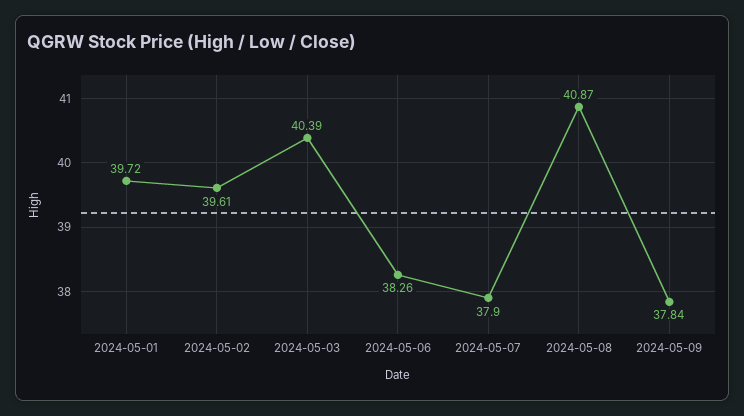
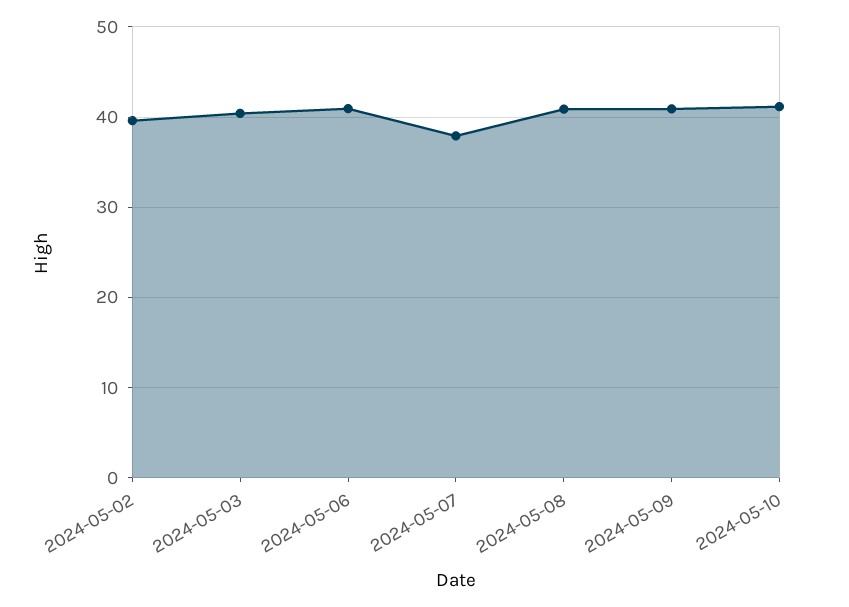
2024-05-01: 39.72 -> none
2024-05-06: 38.26 -> 41
2024-05-09: 37.84 -> 41
2024-05-10: none -> 41

